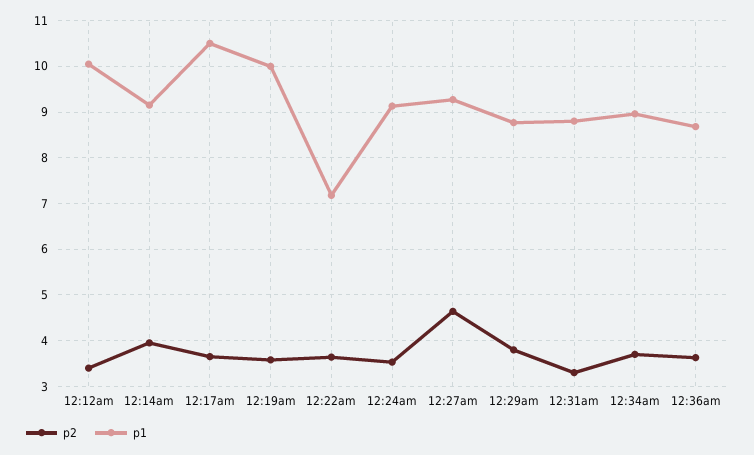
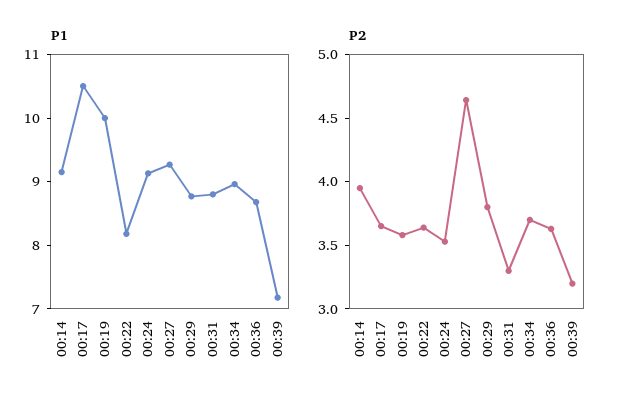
p2, 12:12am: 3.4 -> none
p1, 12:12am: 10 -> none
p1, 12:22am: 7.2 -> 8.2
p1, 00:39: none -> 7.2
p2, 00:39: none -> 3.2

